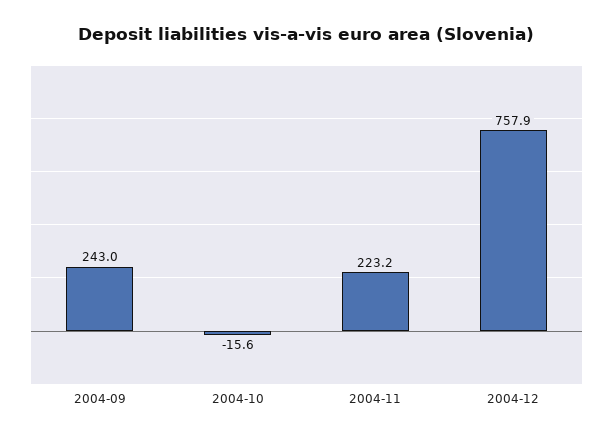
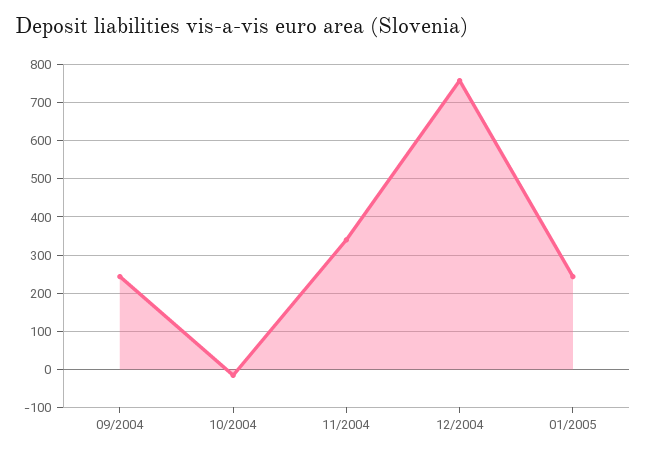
2004-11: 223.2 -> 340
01/2005: none -> 240

